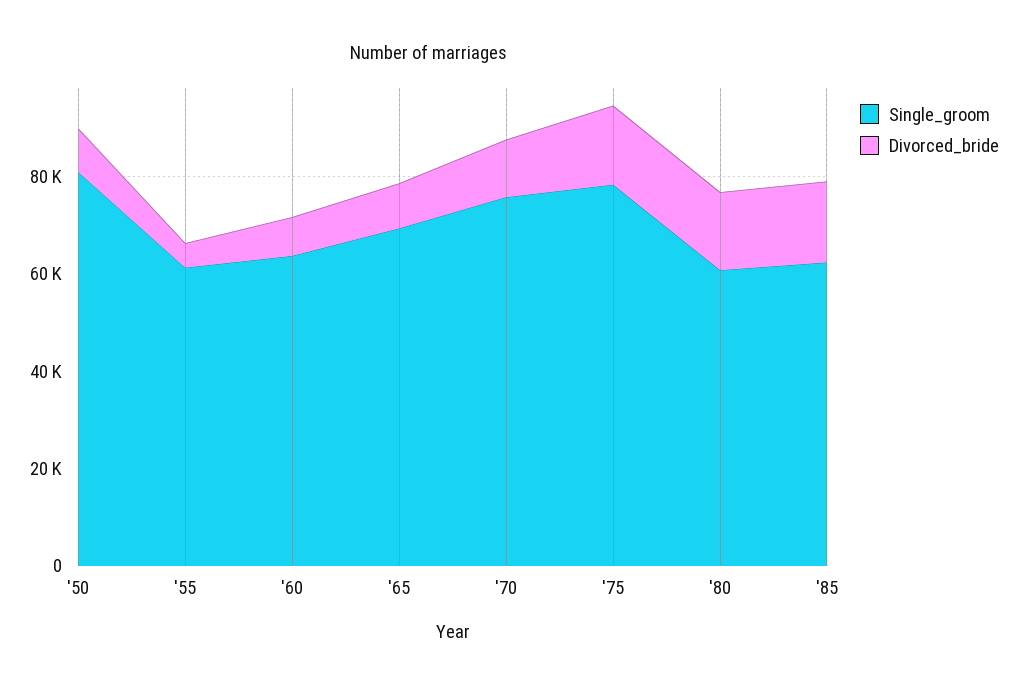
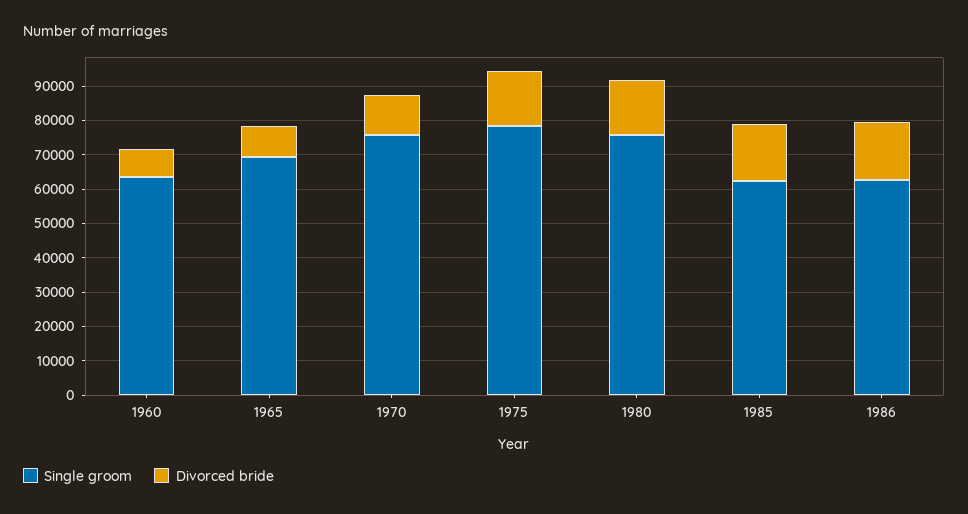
Single_groom, '50: 80000 -> none
Divorced_bride, '50: 10000 -> none
Single_groom, '55: 60000 -> none
Divorced_bride, '55: 5000 -> none
Single_groom, '80: 60000 -> 75000
Single_groom, 1986: none -> 62500
Divorced_bride, 1986: none -> 17500

